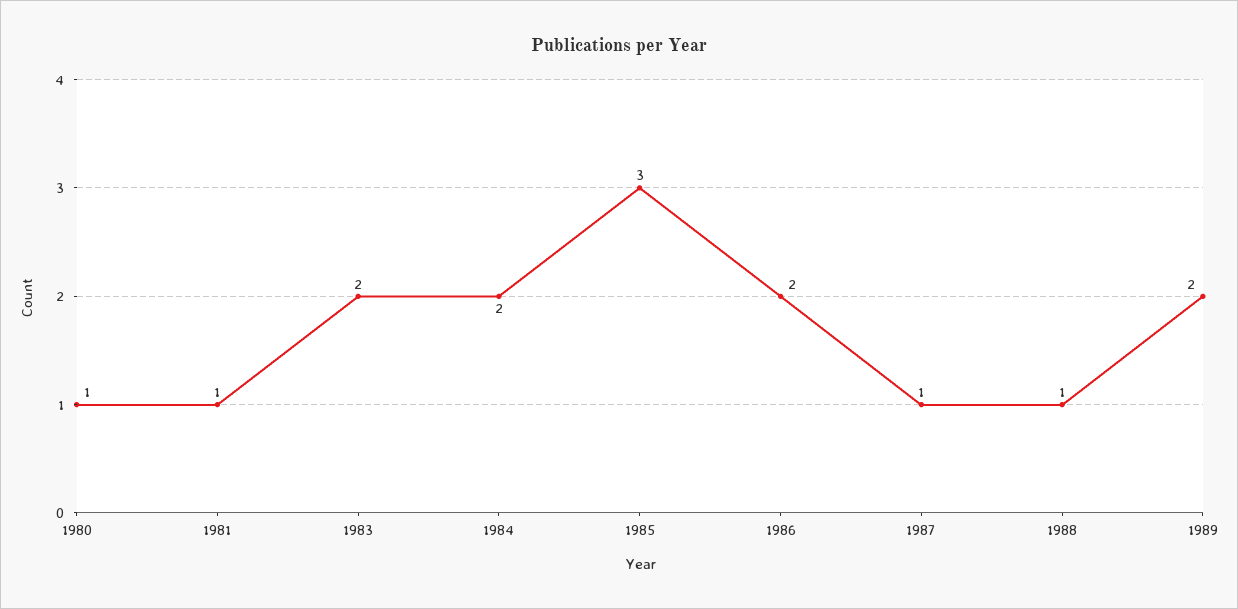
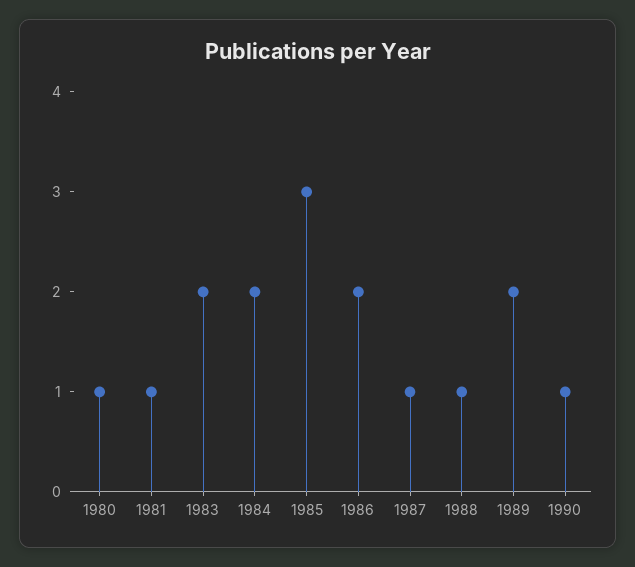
1990: none -> 1

